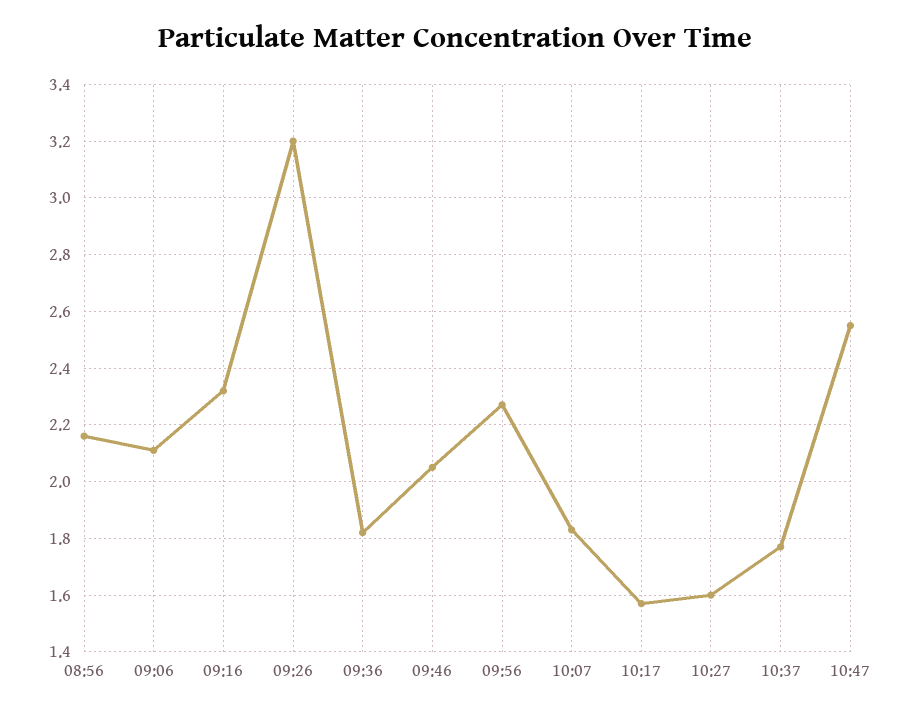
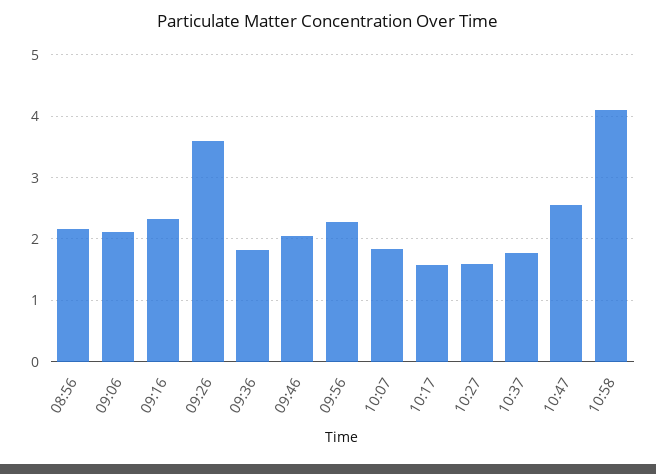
09:26: 3.2 -> 3.6
10:58: none -> 4.1

